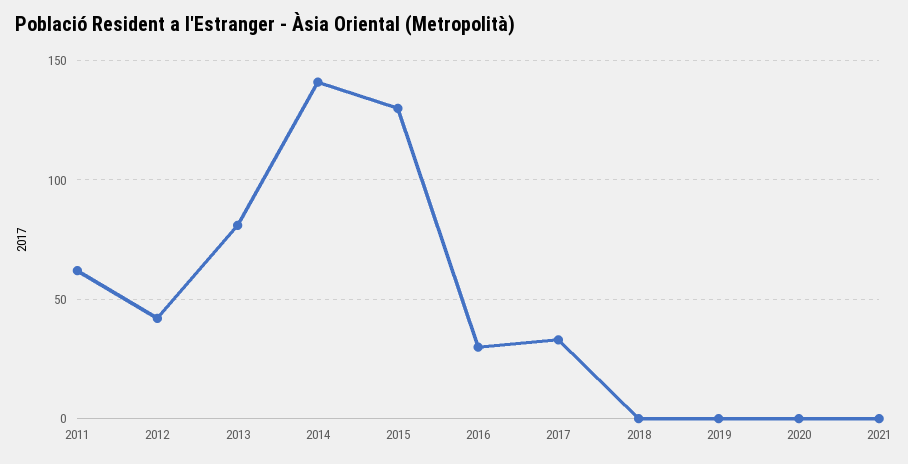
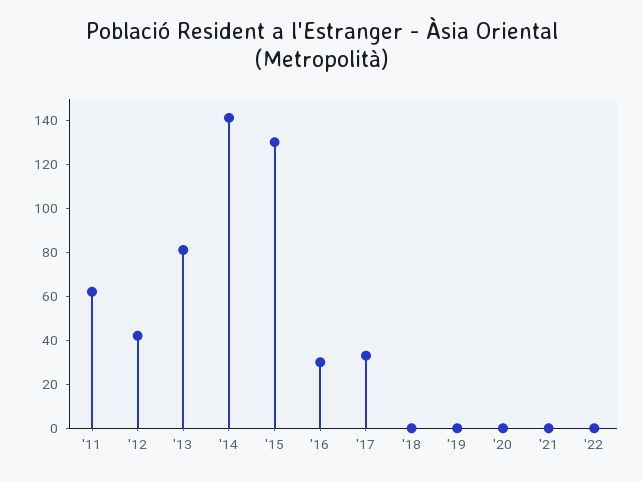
'22: none -> 0

